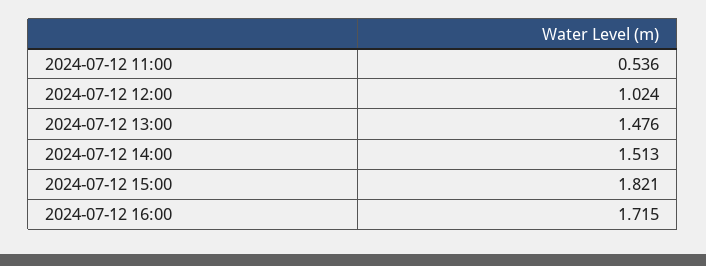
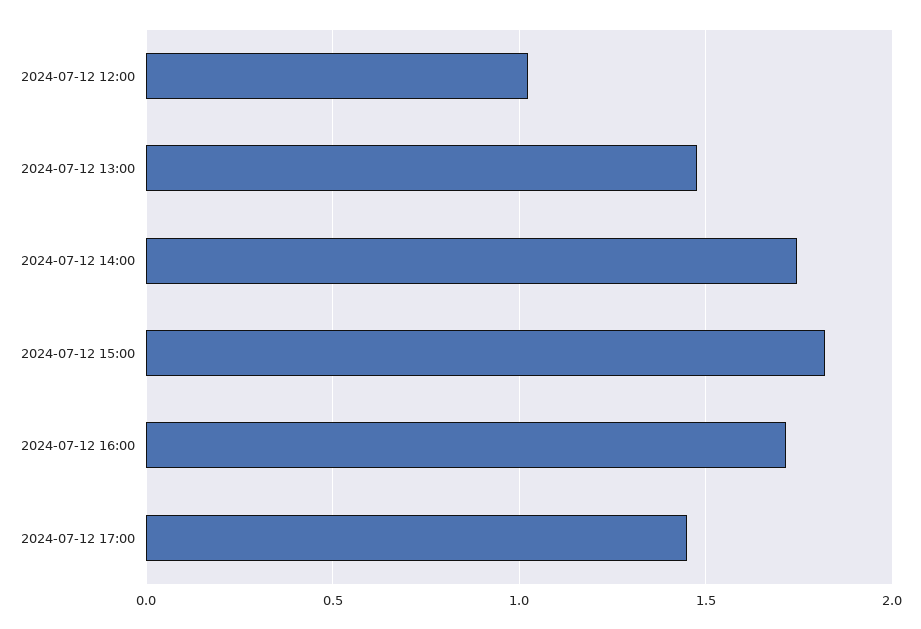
2024-07-12 11:00: 0.536 -> none
2024-07-12 14:00: 1.513 -> 1.75
2024-07-12 17:00: none -> 1.45

